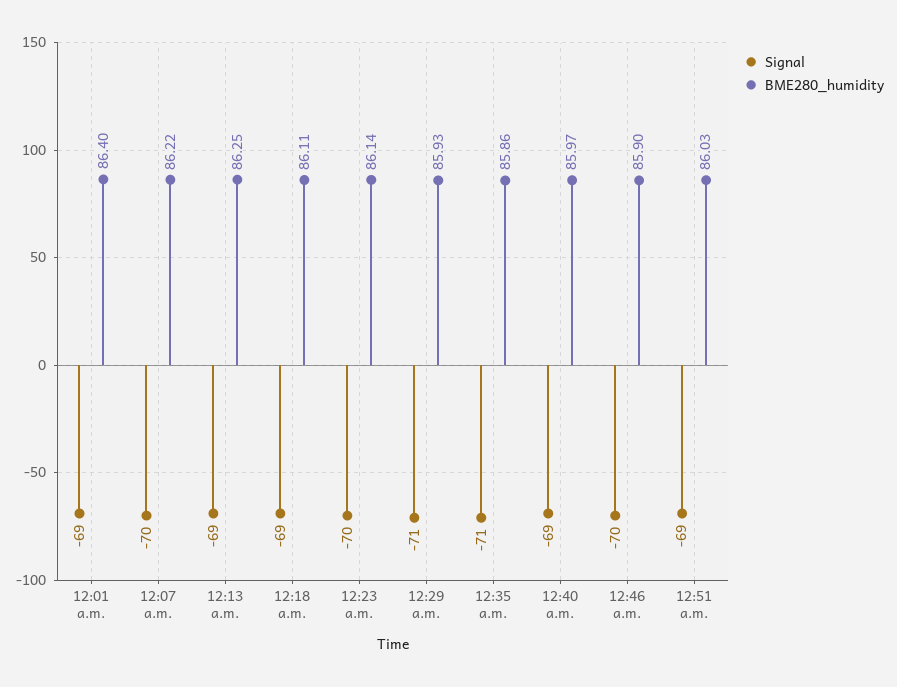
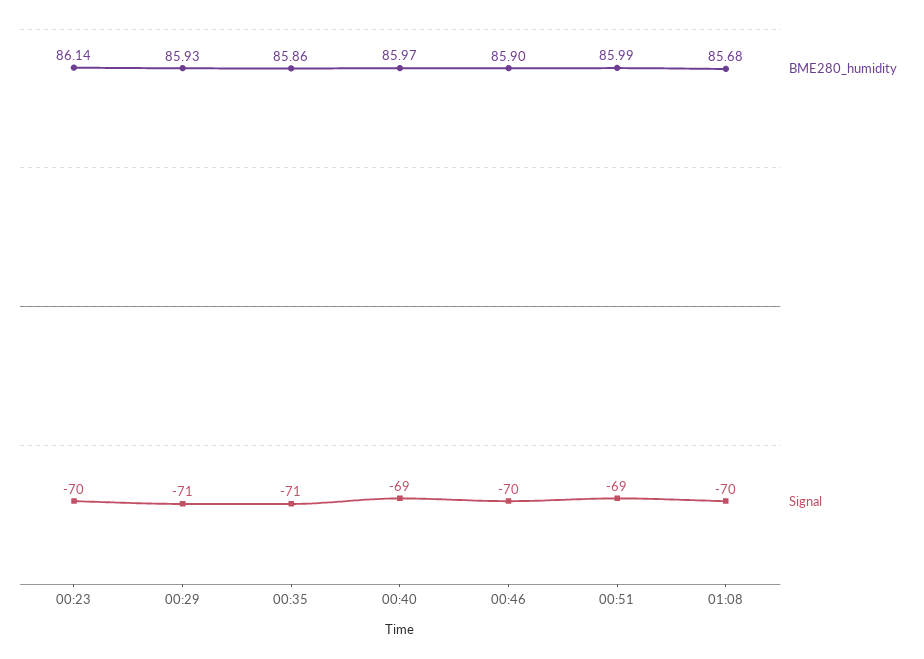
Signal, 12:01 a.m.: -69 -> none
BME280_humidity, 12:01 a.m.: 86.4 -> none
Signal, 12:07 a.m.: -70 -> none
BME280_humidity, 12:07 a.m.: 86.22 -> none
Signal, 12:13 a.m.: -69 -> none
BME280_humidity, 12:13 a.m.: 86.25 -> none
Signal, 12:18 a.m.: -69 -> none
BME280_humidity, 12:18 a.m.: 86.11 -> none
BME280_humidity, 12:51 a.m.: 86.03 -> 85.99
BME280_humidity, 01:08: none -> 85.68
Signal, 01:08: none -> -70

